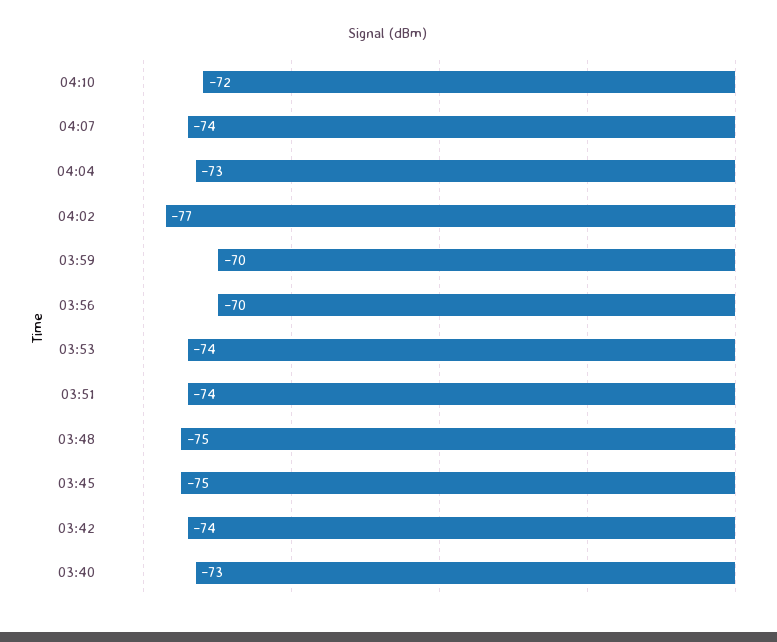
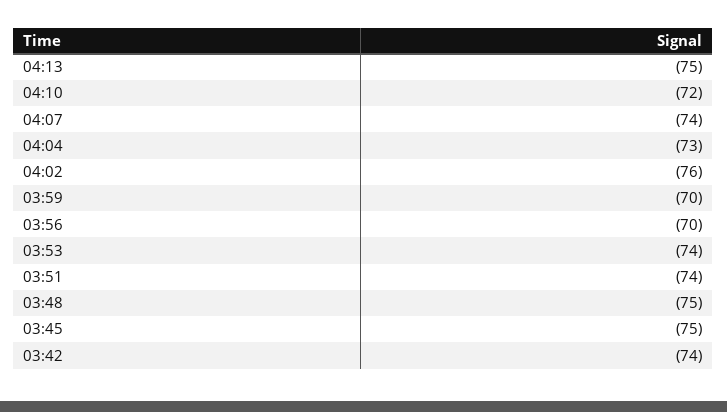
04:02: -77 -> -76
03:40: -73 -> none
04:13: none -> -75

